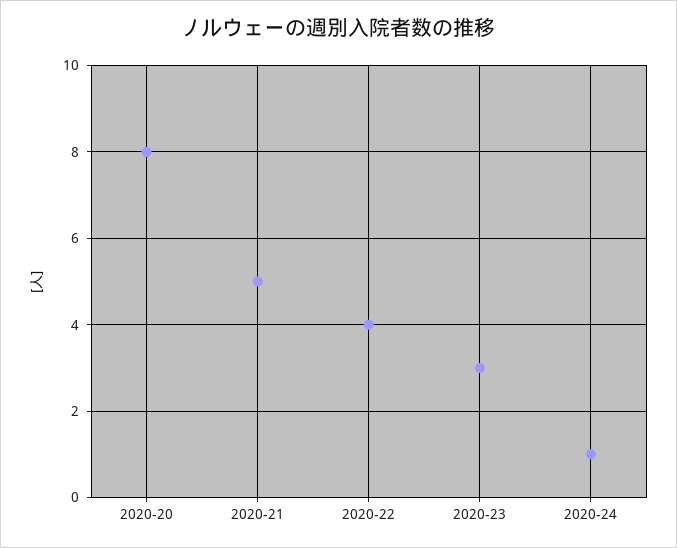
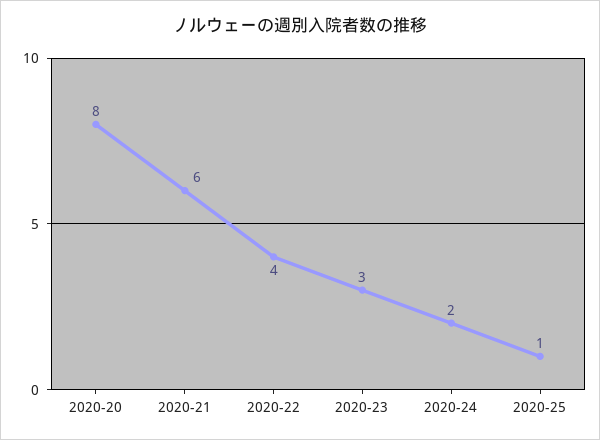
2020-21: 5 -> 6
2020-24: 1 -> 2
2020-25: none -> 1

